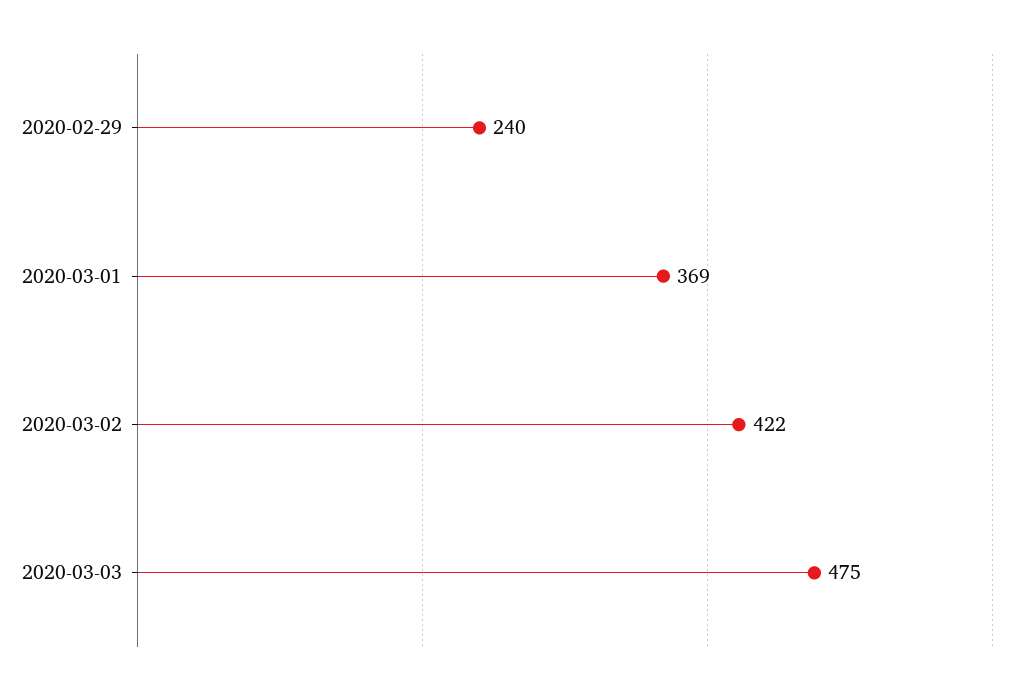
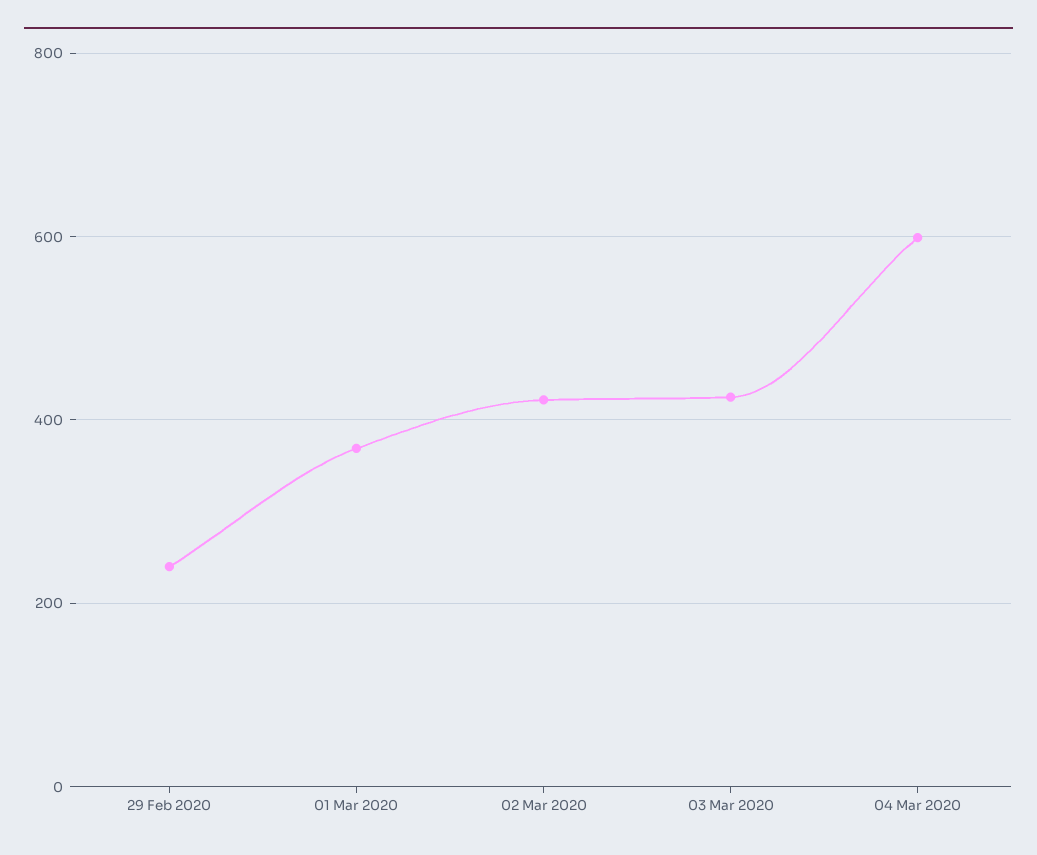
2020-03-03: 475 -> 420
04 Mar 2020: none -> 600

